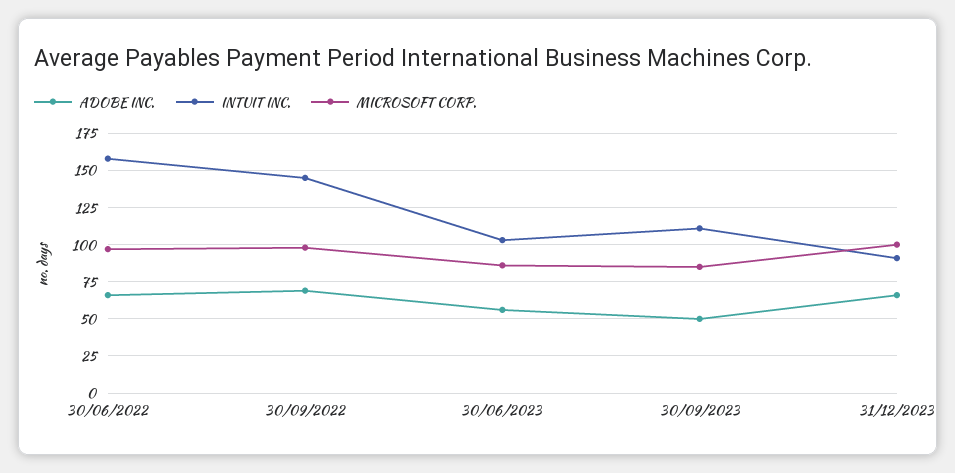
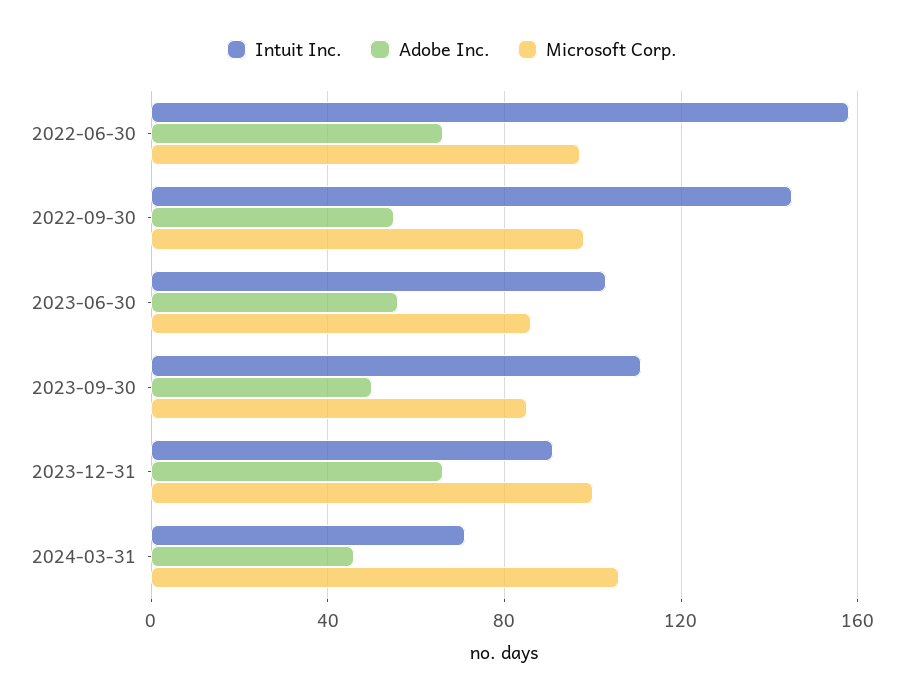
ADOBE INC., 30/09/2022: 70 -> 55
INTUIT INC., 2024-03-31: none -> 70
ADOBE INC., 2024-03-31: none -> 45
MICROSOFT CORP., 2024-03-31: none -> 105

